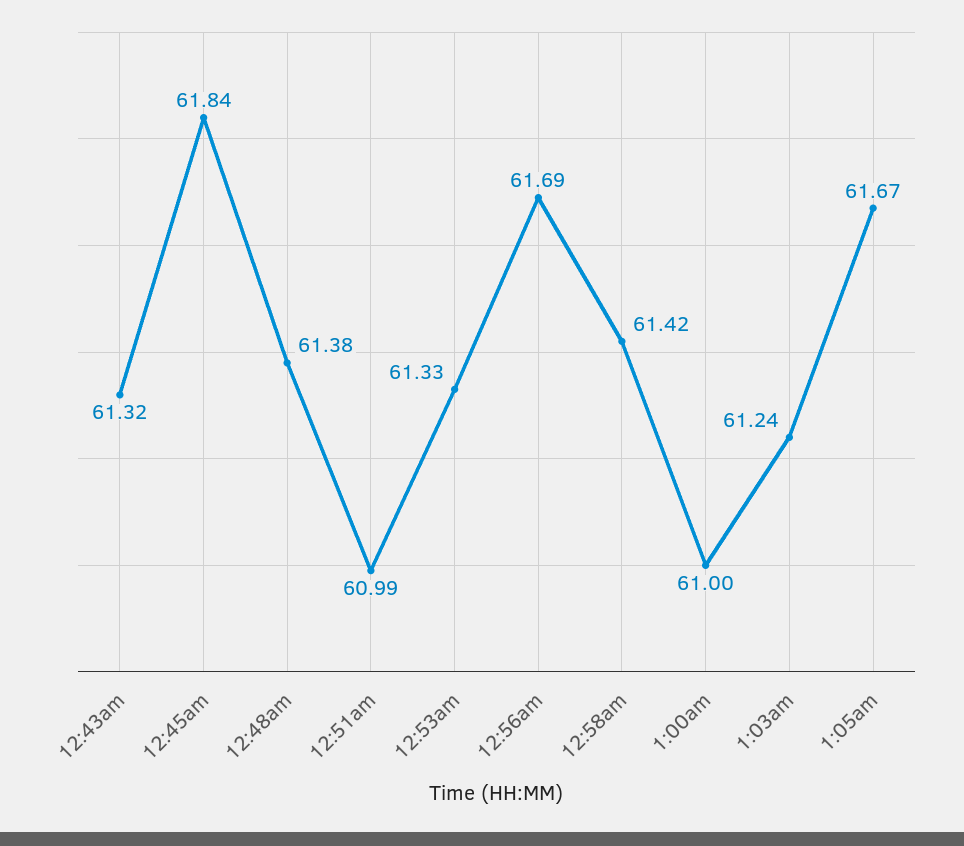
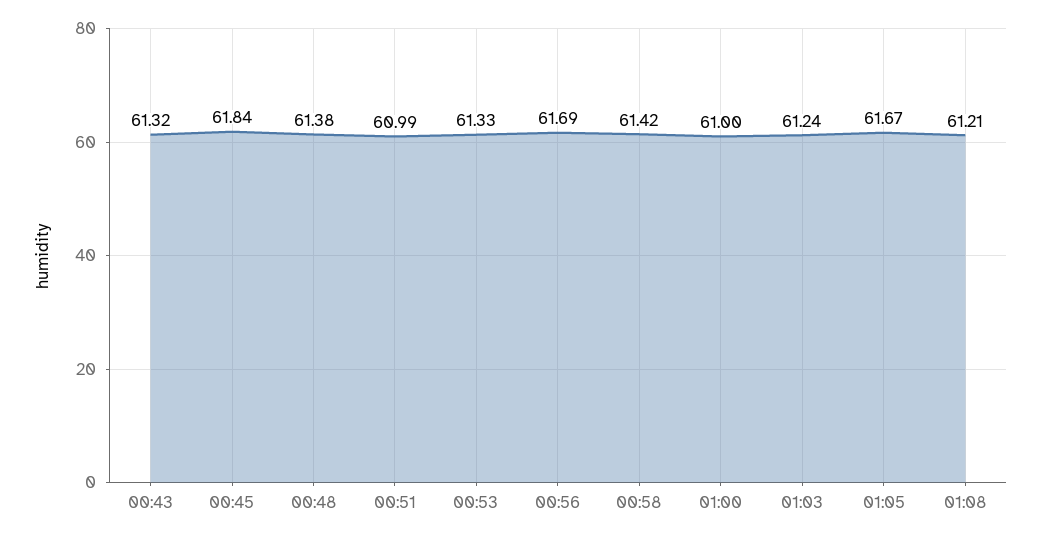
01:08: none -> 61.21

